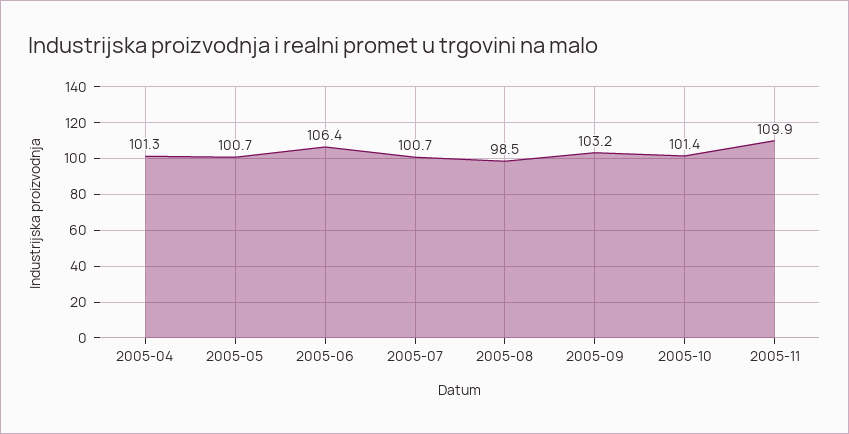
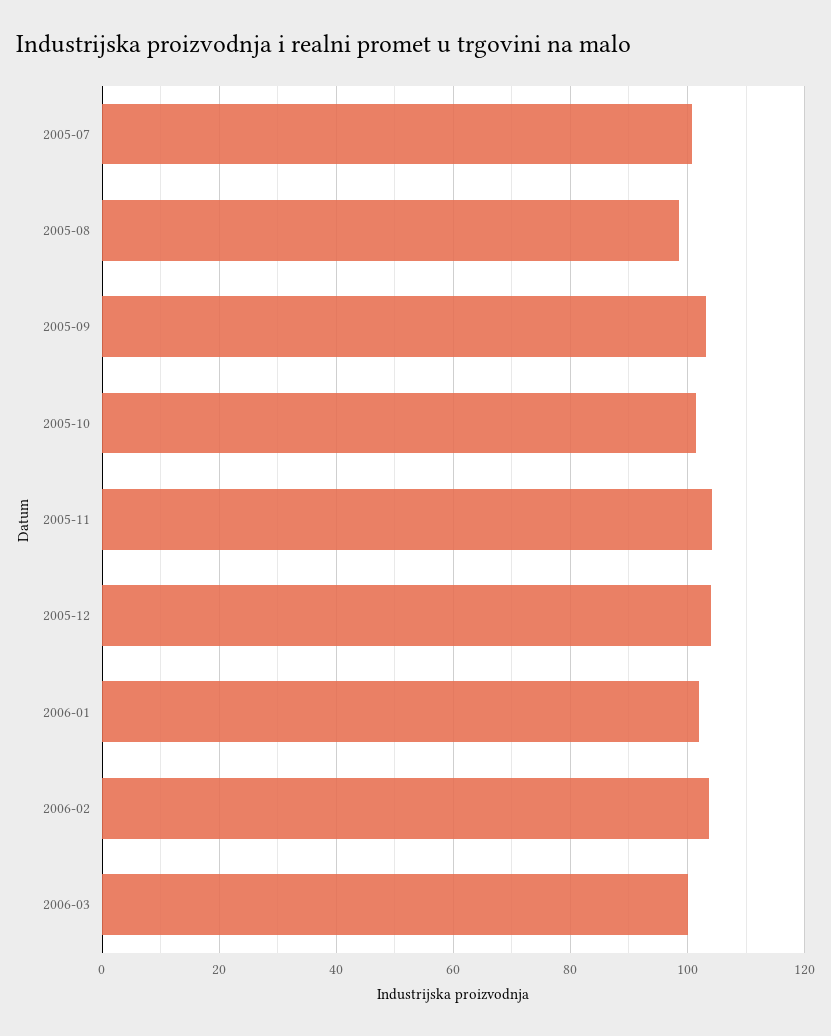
2005-04: 101.3 -> none
2005-05: 100.7 -> none
2005-06: 106.4 -> none
2005-11: 109.9 -> 104
2005-12: none -> 104
2006-01: none -> 102
2006-02: none -> 104
2006-03: none -> 100

